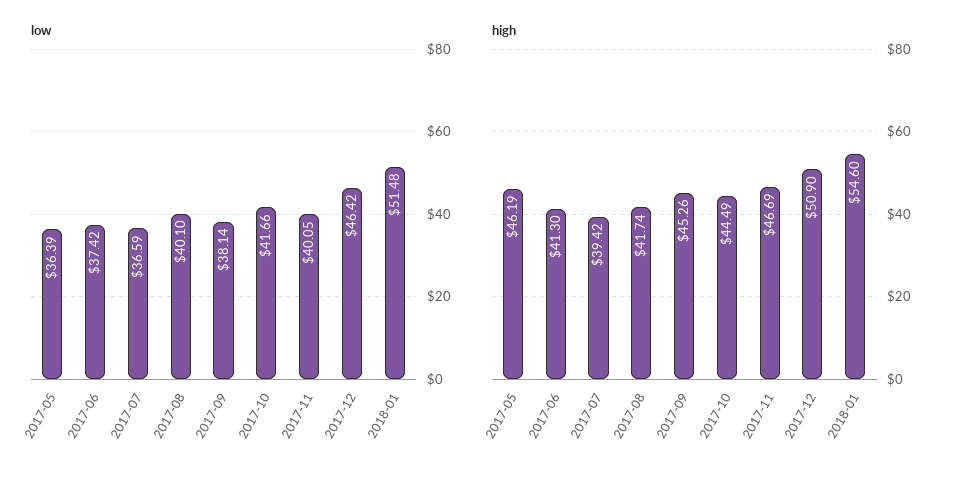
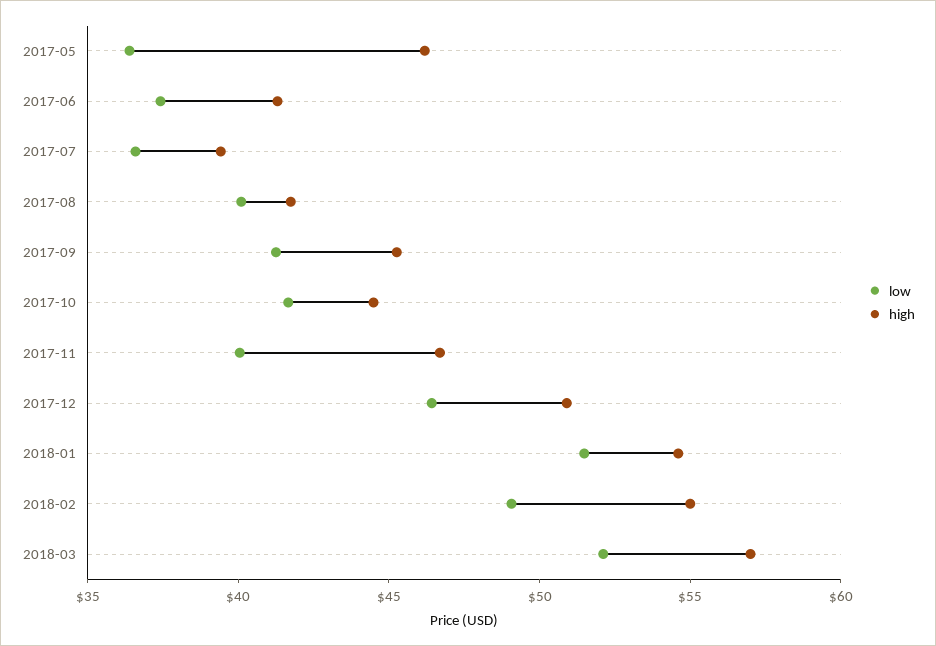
low, 2017-09: 38.14 -> 41
low, 2018-02: none -> 49
high, 2018-02: none -> 55
low, 2018-03: none -> 52
high, 2018-03: none -> 57

